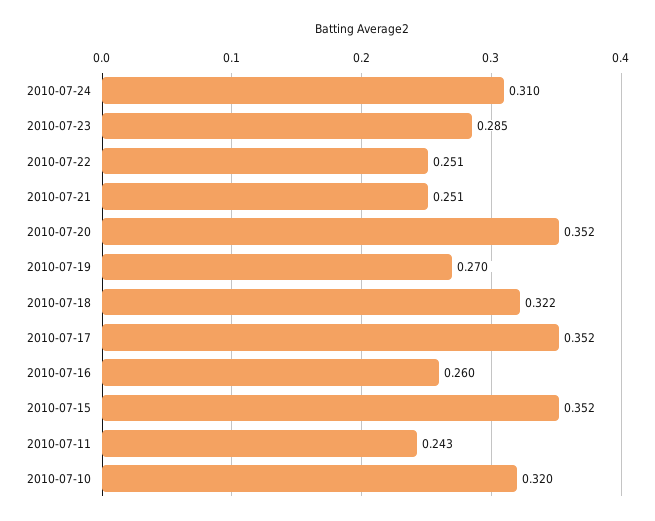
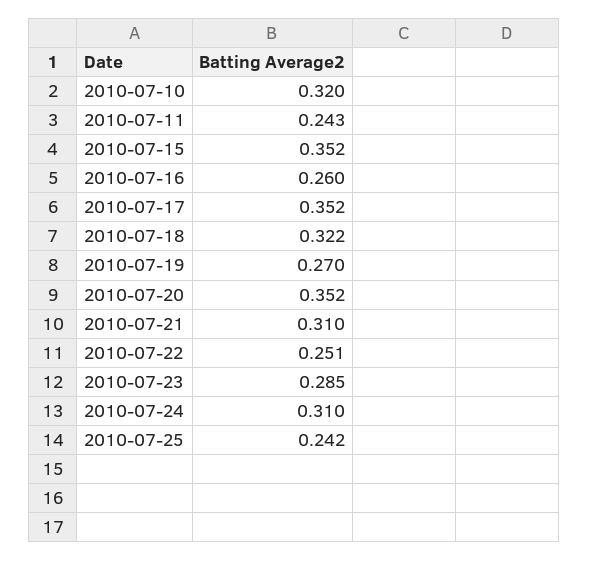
2010-07-21: 0.251 -> 0.31
2010-07-25: none -> 0.242

